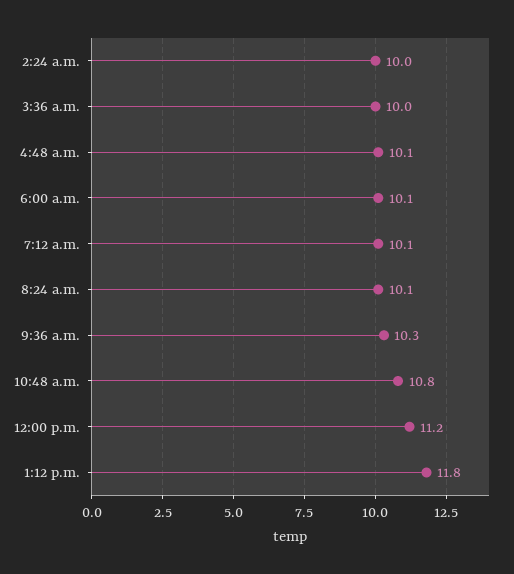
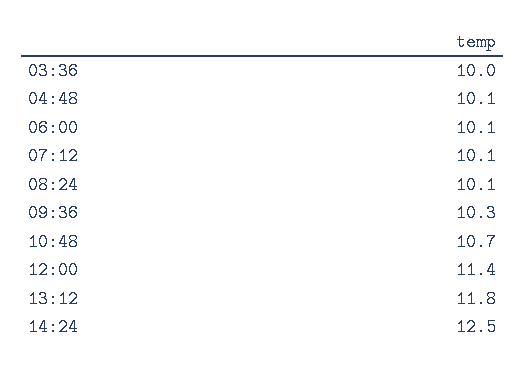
2:24 a.m.: 10 -> none
10:48 a.m.: 10.8 -> 10.7
12:00 p.m.: 11.2 -> 11.4
14:24: none -> 12.5

